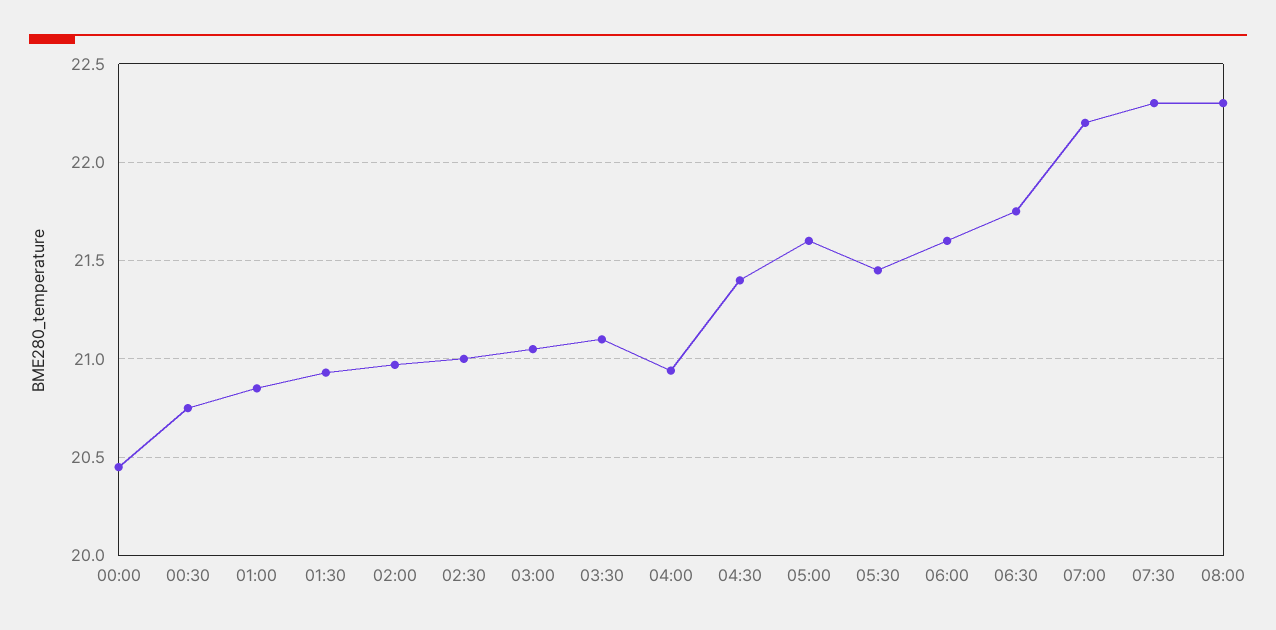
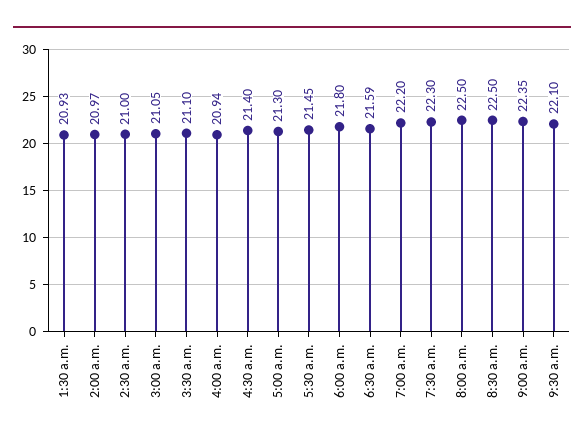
00:00: 20.45 -> none
00:30: 20.75 -> none
01:00: 20.85 -> none
05:00: 21.6 -> 21.3
06:00: 21.6 -> 21.8
06:30: 21.75 -> 21.59
08:00: 22.3 -> 22.5
8:30 a.m.: none -> 22.5
9:00 a.m.: none -> 22.35
9:30 a.m.: none -> 22.1

